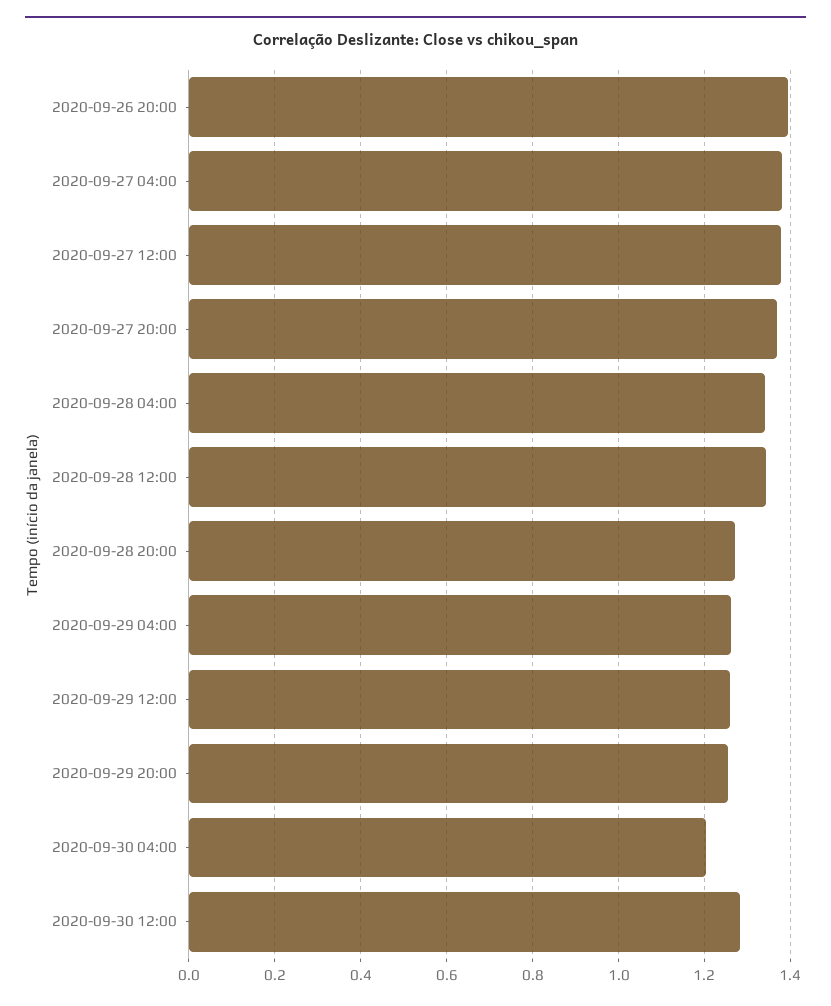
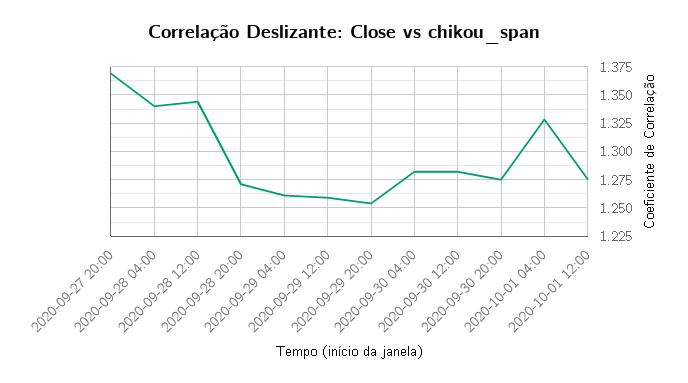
2020-09-26 20:00: 1.4 -> none
2020-09-27 04:00: 1.38 -> none
2020-09-27 12:00: 1.38 -> none
2020-09-30 04:00: 1.2 -> 1.275
2020-09-30 20:00: none -> 1.275
2020-10-01 04:00: none -> 1.325
2020-10-01 12:00: none -> 1.275

